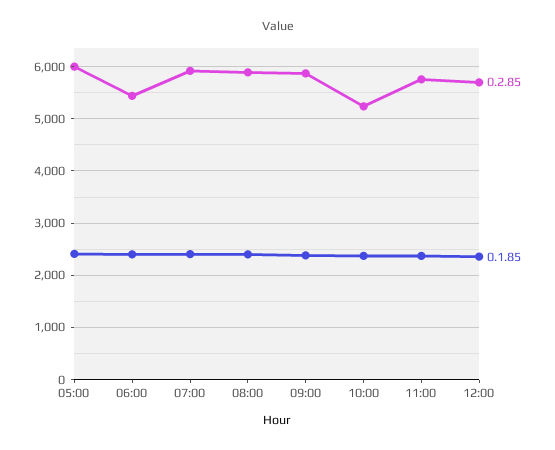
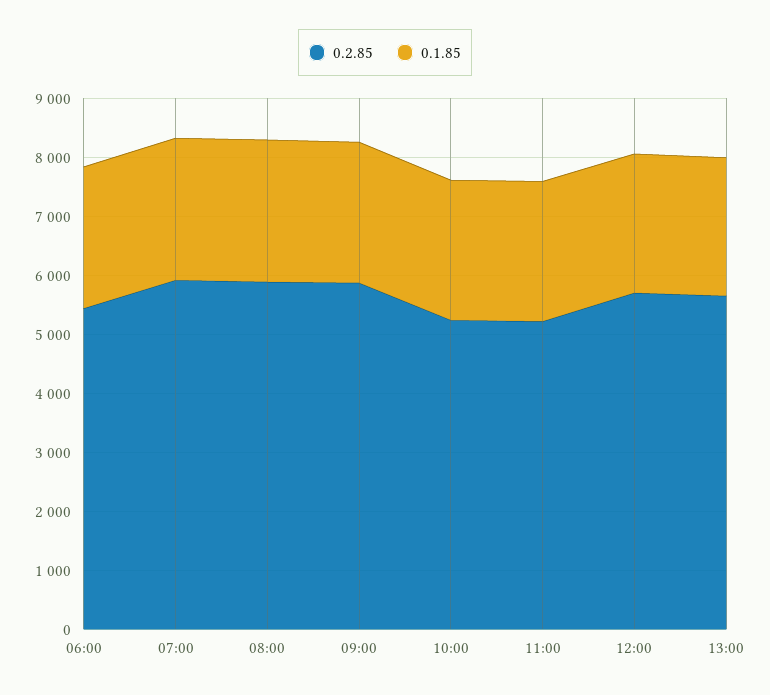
0.2.85, 05:00: 6000 -> none
0.1.85, 05:00: 2400 -> none
0.2.85, 11:00: 5800 -> 5200
0.2.85, 13:00: none -> 5600
0.1.85, 13:00: none -> 2400

